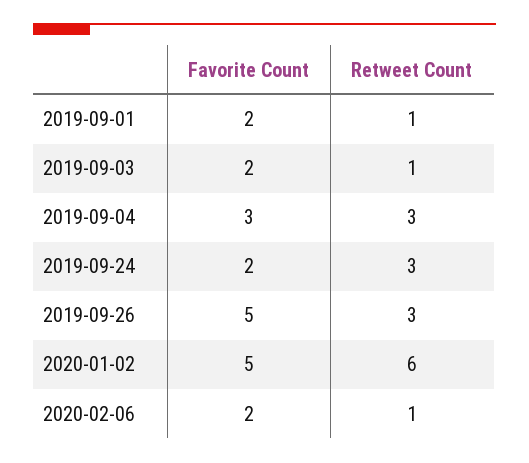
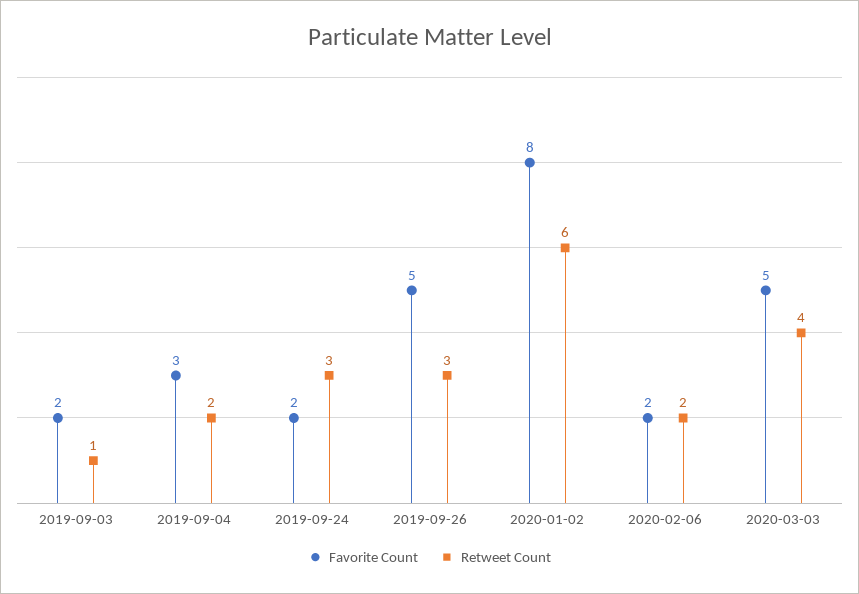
Favorite Count, 2019-09-01: 2 -> none
Retweet Count, 2019-09-01: 1 -> none
Retweet Count, 2019-09-04: 3 -> 2
Favorite Count, 2020-01-02: 5 -> 8
Retweet Count, 2020-02-06: 1 -> 2
Favorite Count, 2020-03-03: none -> 5
Retweet Count, 2020-03-03: none -> 4

